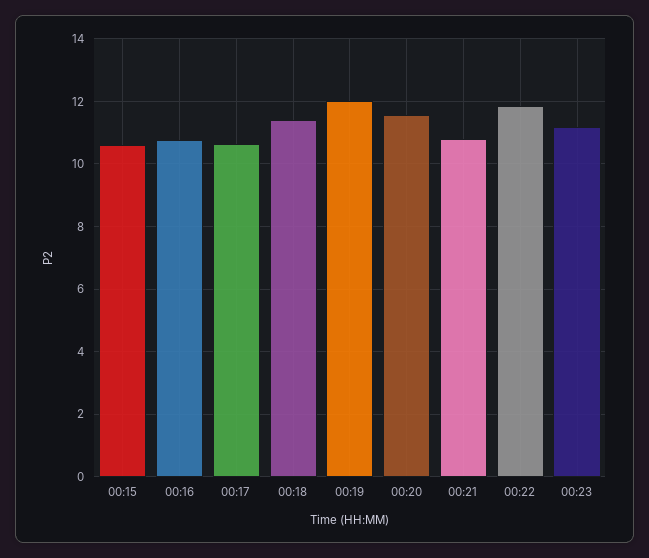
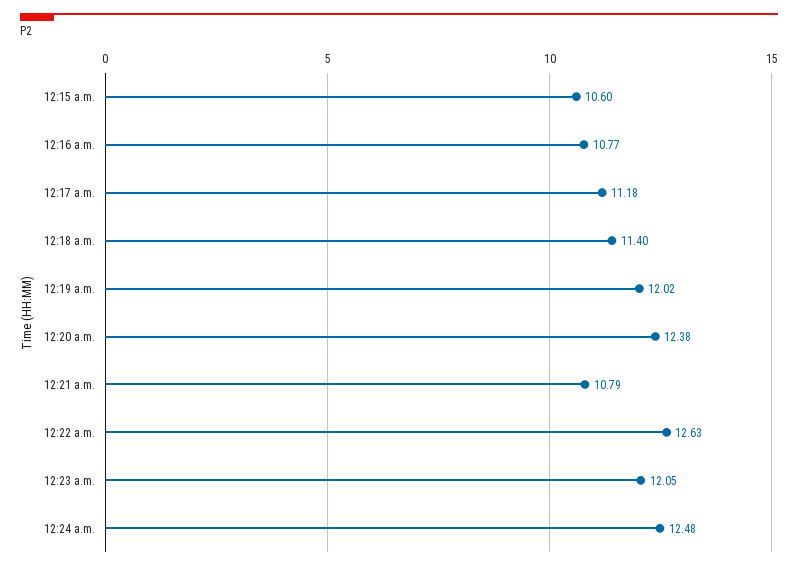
00:17: 10.6 -> 11.18
00:20: 11.6 -> 12.38
00:22: 11.8 -> 12.63
00:23: 11.2 -> 12.05
12:24 a.m.: none -> 12.48

